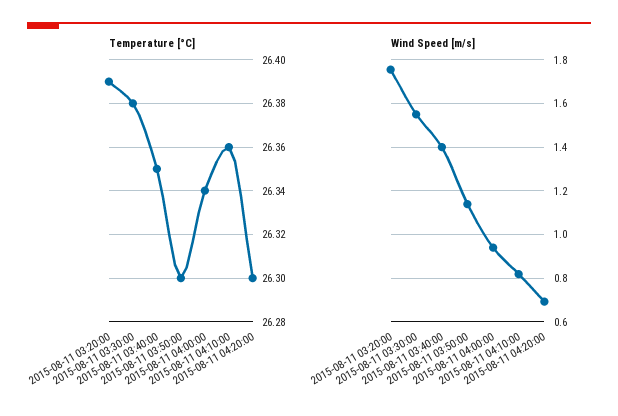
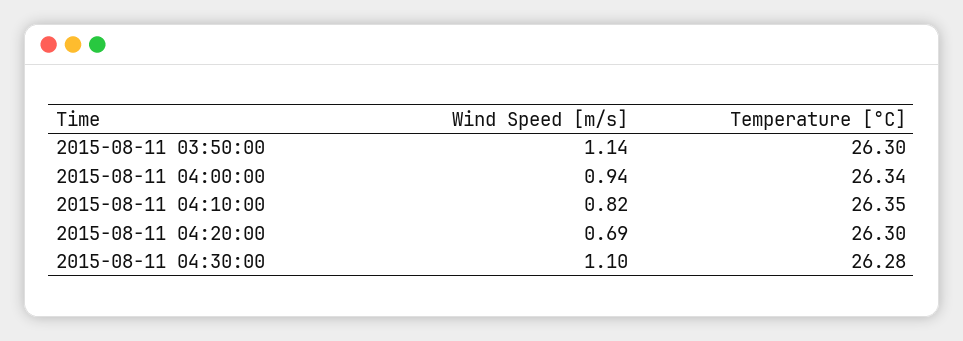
Temperature [°C], 2015-08-11 03:20:00: 26.39 -> none
Temperature [°C], 2015-08-11 03:30:00: 26.38 -> none
Temperature [°C], 2015-08-11 03:40:00: 26.35 -> none
Temperature [°C], 2015-08-11 04:10:00: 26.36 -> 26.35
Wind Speed [m/s], 2015-08-11 03:20:00: 1.75 -> none
Wind Speed [m/s], 2015-08-11 03:30:00: 1.55 -> none
Wind Speed [m/s], 2015-08-11 03:40:00: 1.4 -> none
Wind Speed [m/s], 2015-08-11 04:30:00: none -> 1.1
Temperature [°C], 2015-08-11 04:30:00: none -> 26.28

